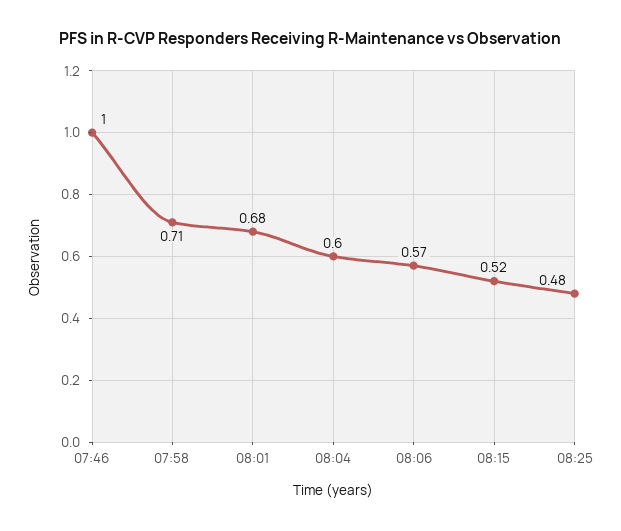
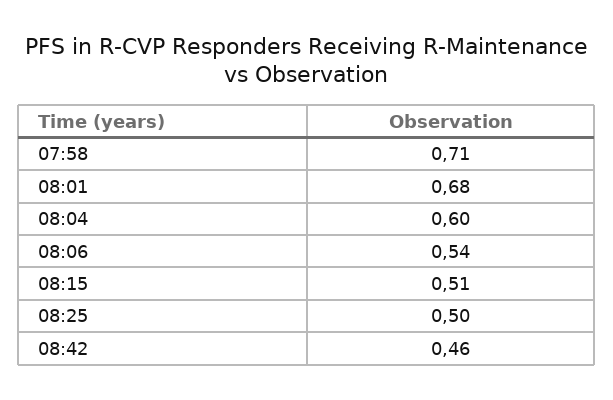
07:46: 1 -> none
08:06: 0.57 -> 0.54
08:15: 0.52 -> 0.51
08:25: 0.48 -> 0.5
08:42: none -> 0.46

